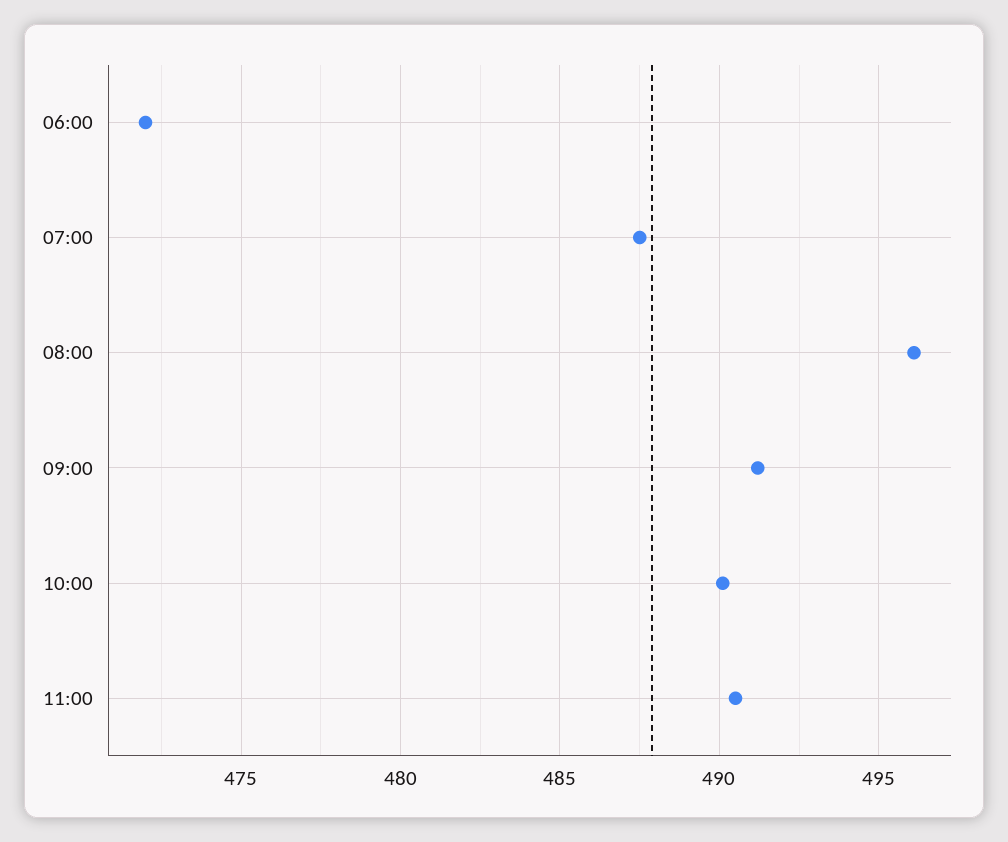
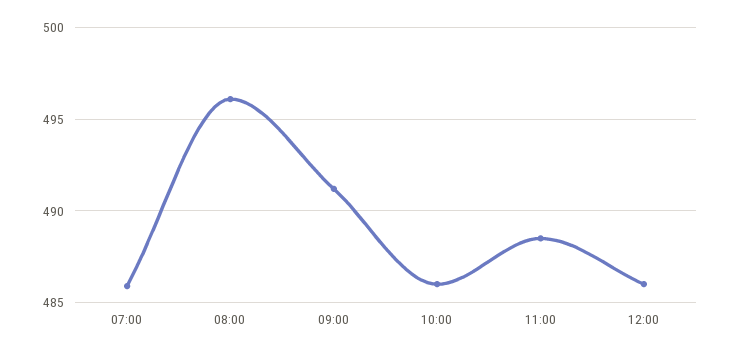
06:00: 472 -> none
07:00: 487.5 -> 486
10:00: 490 -> 486
11:00: 490.5 -> 488.5
12:00: none -> 486

